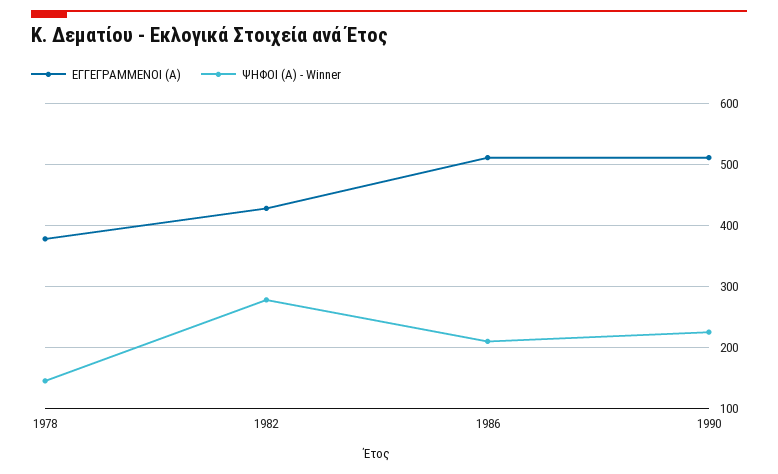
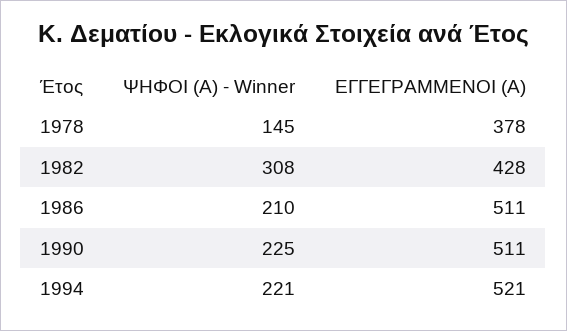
ΨΗΦΟΙ (Α) - Winner, 1982: 280 -> 308
ΨΗΦΟΙ (Α) - Winner, 1994: none -> 221
ΕΓΓΕΓΡΑΜΜΕΝΟΙ (Α), 1994: none -> 521

